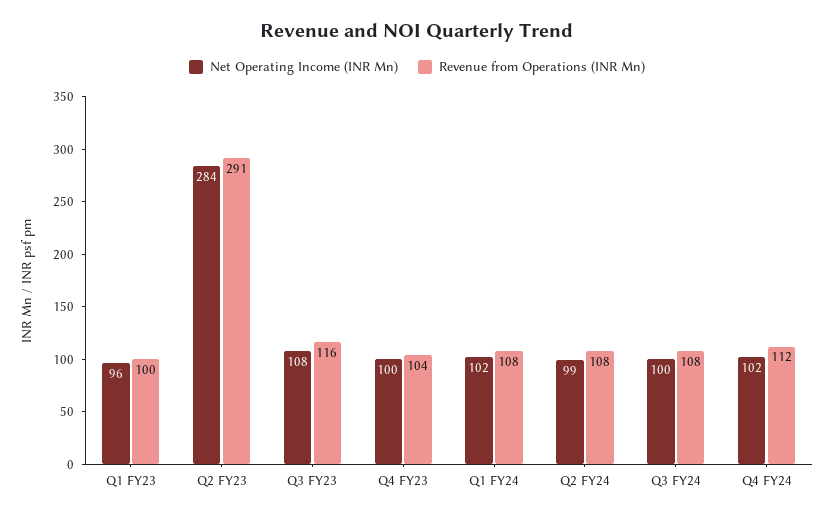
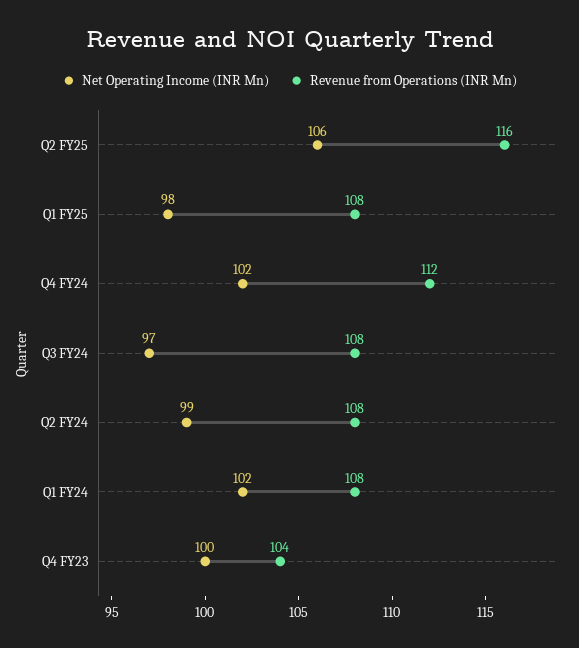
Net Operating Income (INR Mn), Q1 FY23: 96 -> none
Revenue from Operations (INR Mn), Q1 FY23: 100 -> none
Net Operating Income (INR Mn), Q2 FY23: 284 -> none
Revenue from Operations (INR Mn), Q2 FY23: 291 -> none
Net Operating Income (INR Mn), Q3 FY23: 108 -> none
Revenue from Operations (INR Mn), Q3 FY23: 116 -> none
Net Operating Income (INR Mn), Q3 FY24: 100 -> 97
Net Operating Income (INR Mn), Q2 FY25: none -> 106
Revenue from Operations (INR Mn), Q2 FY25: none -> 116
Net Operating Income (INR Mn), Q1 FY25: none -> 98
Revenue from Operations (INR Mn), Q1 FY25: none -> 108

